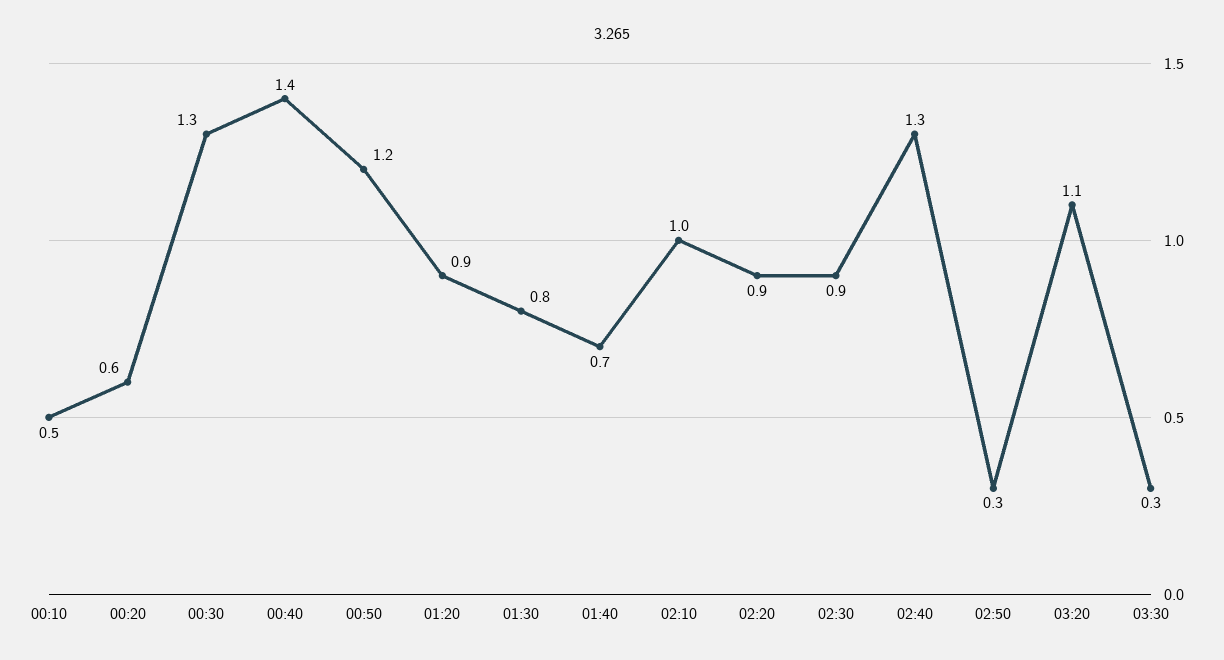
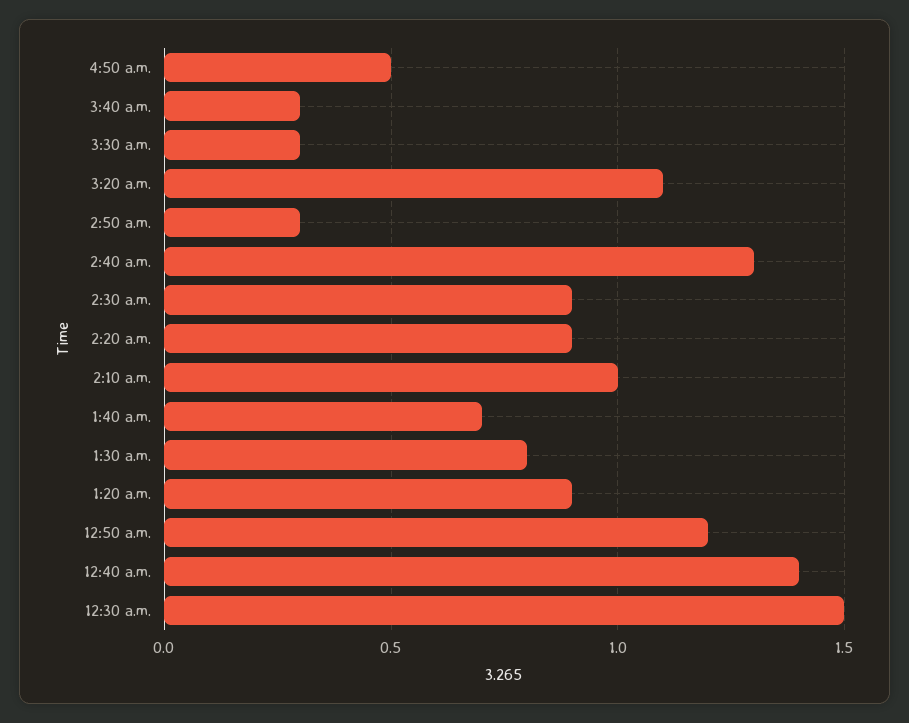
00:10: 0.5 -> none
00:20: 0.6 -> none
00:30: 1.3 -> 1.5
4:50 a.m.: none -> 0.5
3:40 a.m.: none -> 0.3

